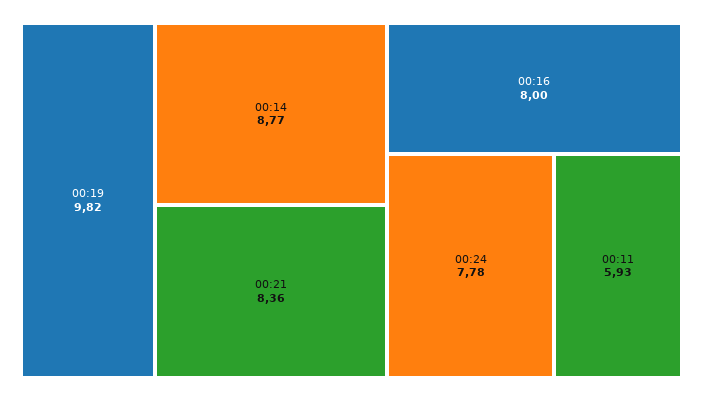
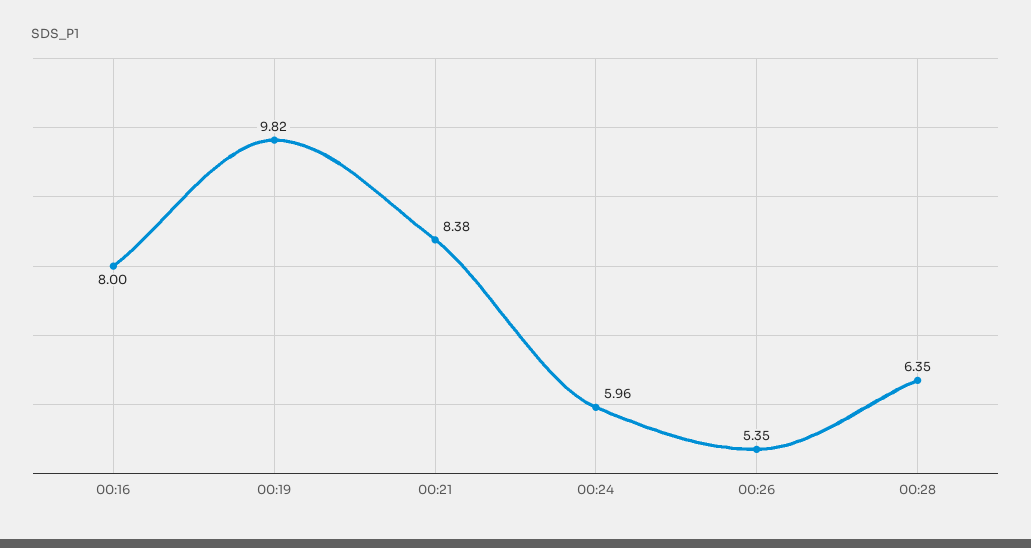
00:14: 8.77 -> none
00:21: 8.36 -> 8.38
00:24: 7.78 -> 5.96
00:11: 5.93 -> none
00:26: none -> 5.35
00:28: none -> 6.35

